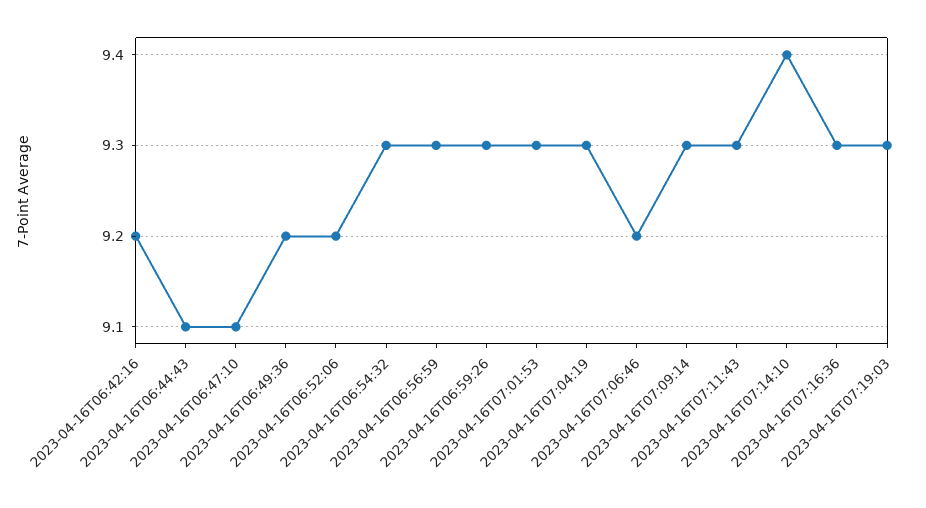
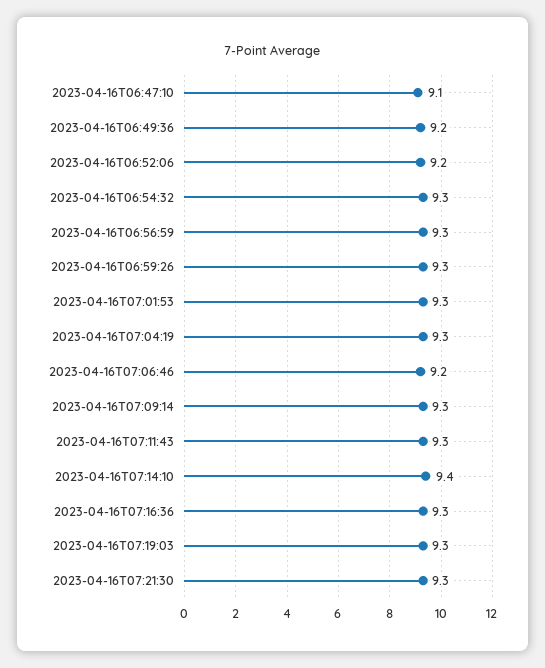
2023-04-16T06:42:16: 9.2 -> none
2023-04-16T06:44:43: 9.1 -> none
2023-04-16T07:21:30: none -> 9.3

